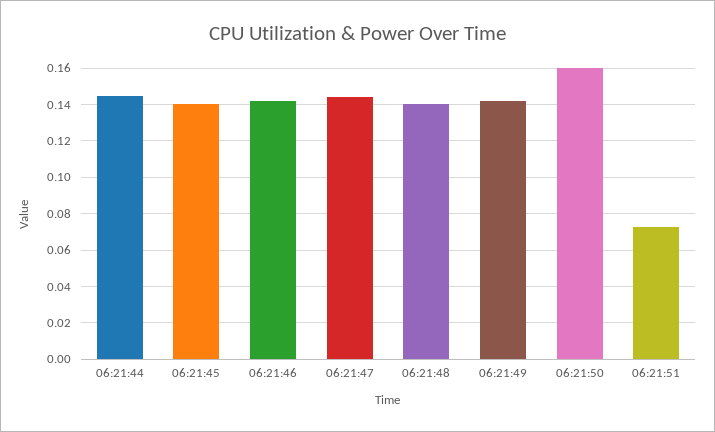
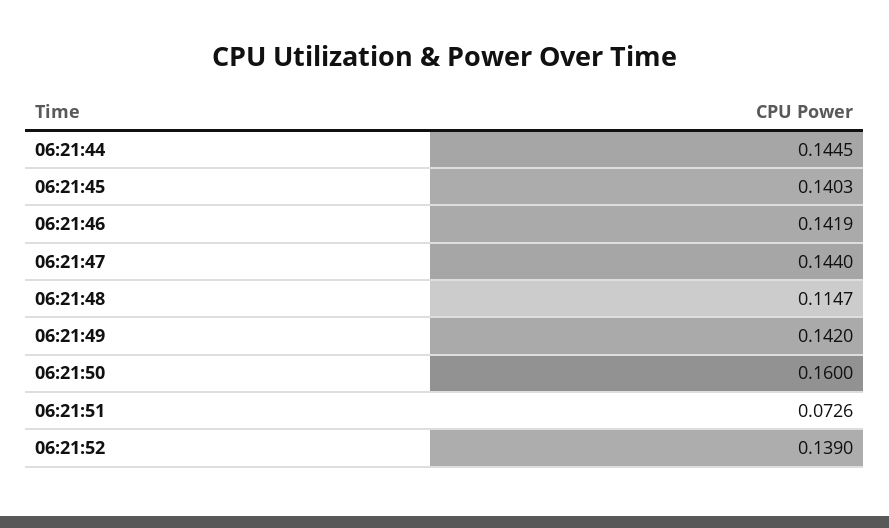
06:21:48: 0.14 -> 0.1147
06:21:52: none -> 0.139

